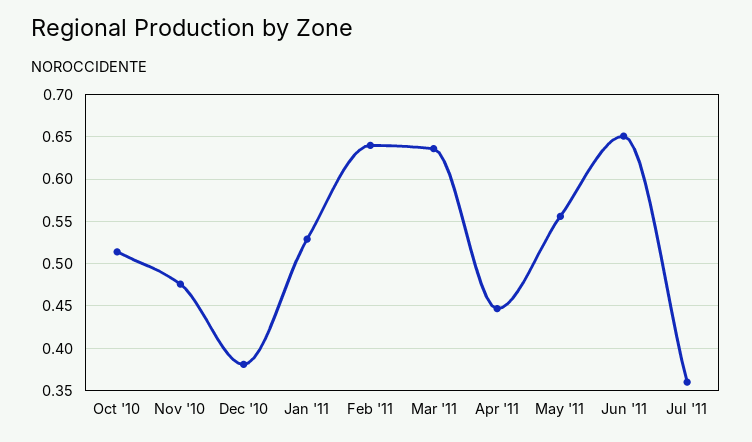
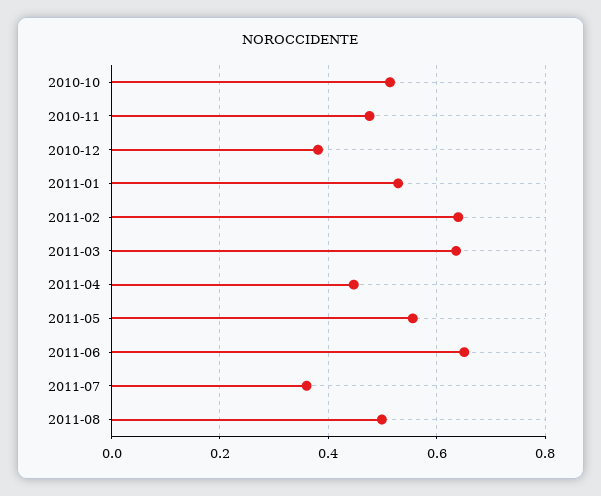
2011-08: none -> 0.5

